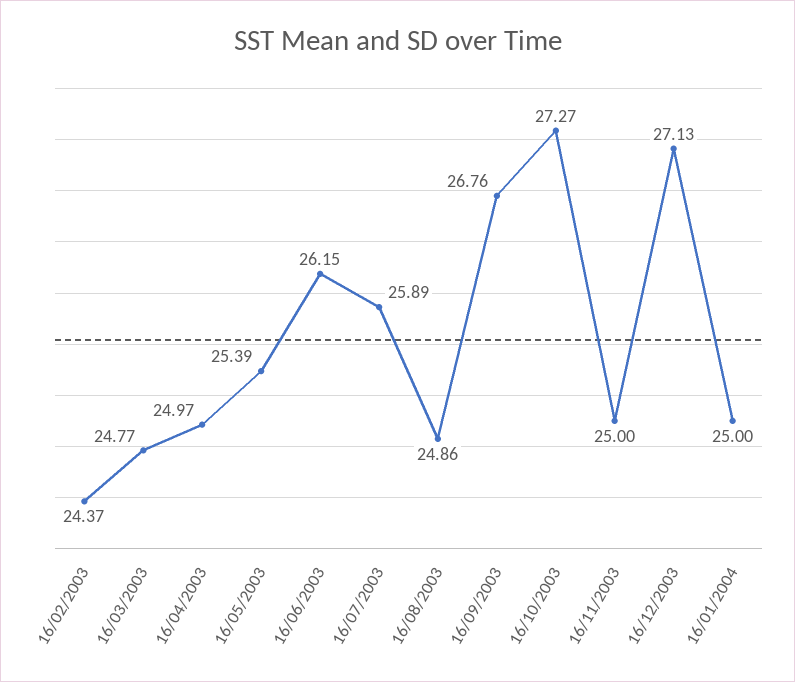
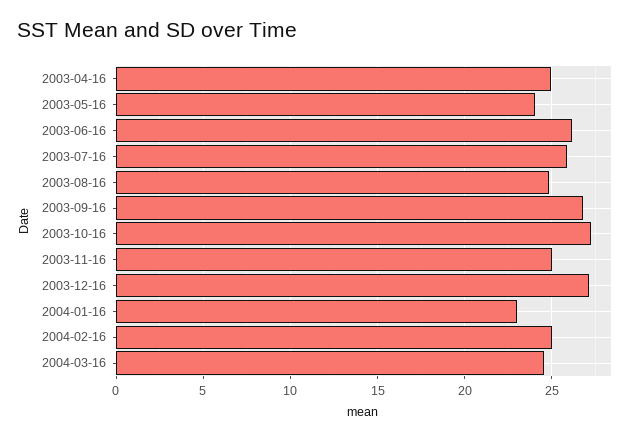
16/02/2003: 24.37 -> none
16/03/2003: 24.77 -> none
16/05/2003: 25.39 -> 24
16/01/2004: 25 -> 23
2004-02-16: none -> 25
2004-03-16: none -> 24.5

